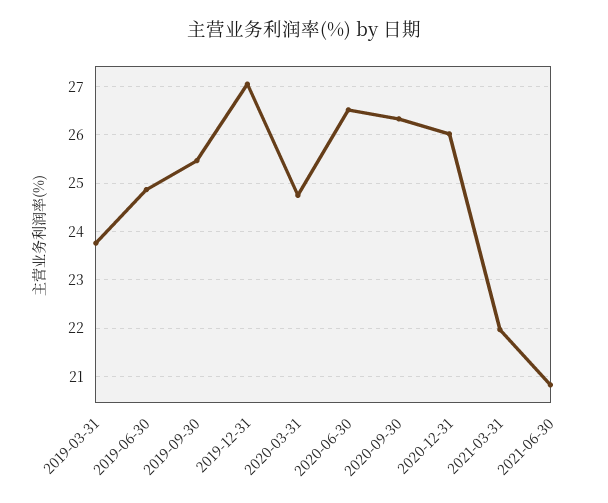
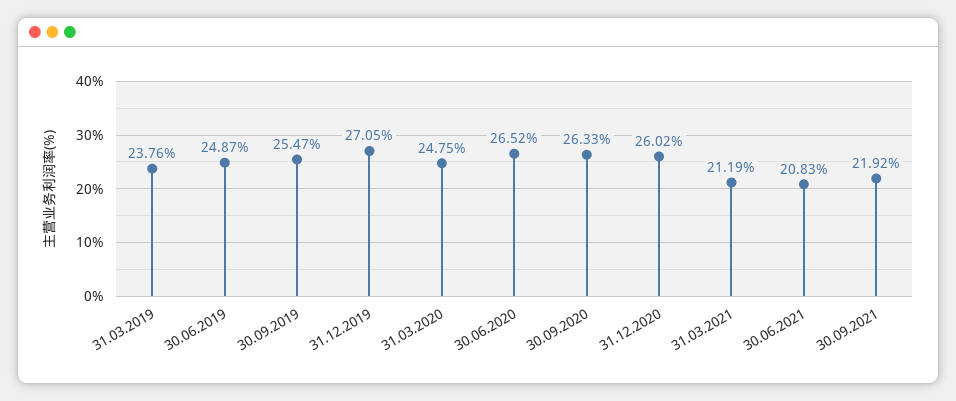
2021-03-31: 22 -> 21.19
30.09.2021: none -> 21.92

